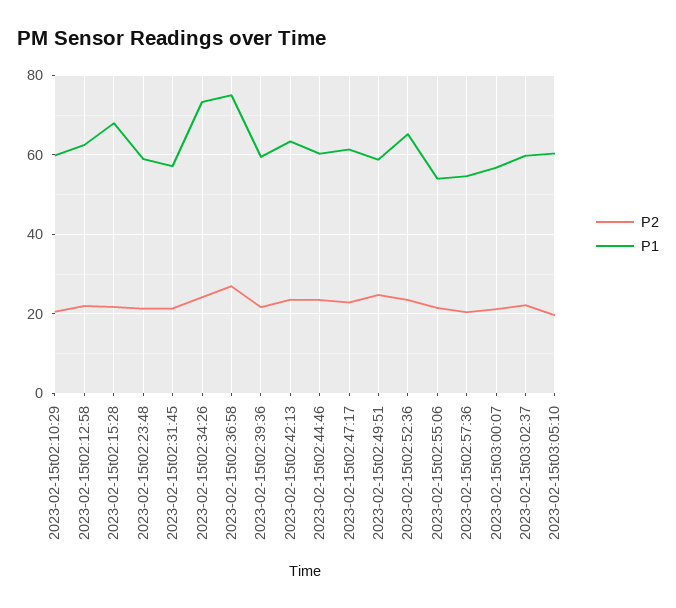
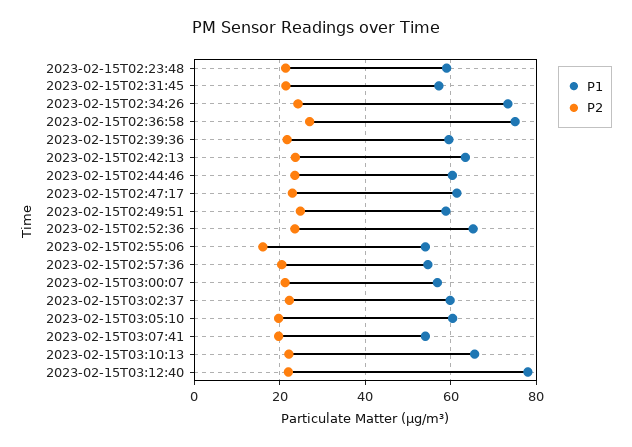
P2, 2023-02-15t02:10:29: 20 -> none
P1, 2023-02-15t02:10:29: 60 -> none
P2, 2023-02-15t02:12:58: 22 -> none
P1, 2023-02-15t02:12:58: 62 -> none
P2, 2023-02-15t02:15:28: 22 -> none
P1, 2023-02-15t02:15:28: 68 -> none
P2, 2023-02-15t02:55:06: 22 -> 16
P1, 2023-02-15T03:07:41: none -> 54
P2, 2023-02-15T03:07:41: none -> 20
P1, 2023-02-15T03:10:13: none -> 66
P2, 2023-02-15T03:10:13: none -> 22
P1, 2023-02-15T03:12:40: none -> 78
P2, 2023-02-15T03:12:40: none -> 22

